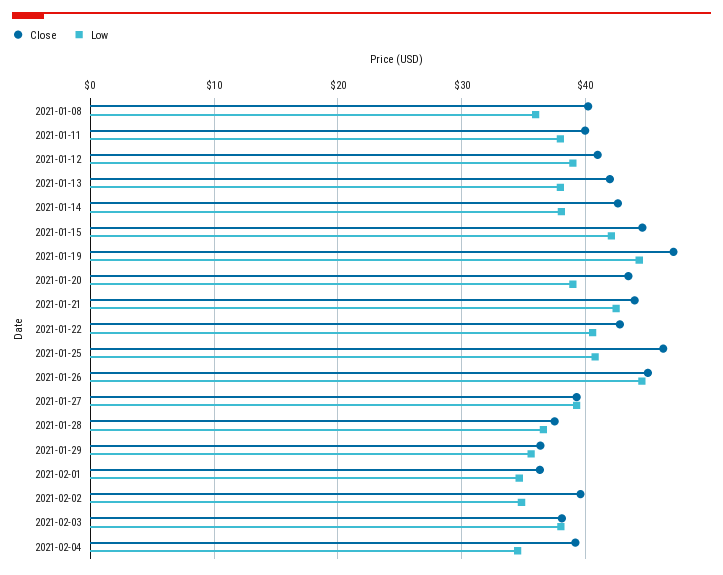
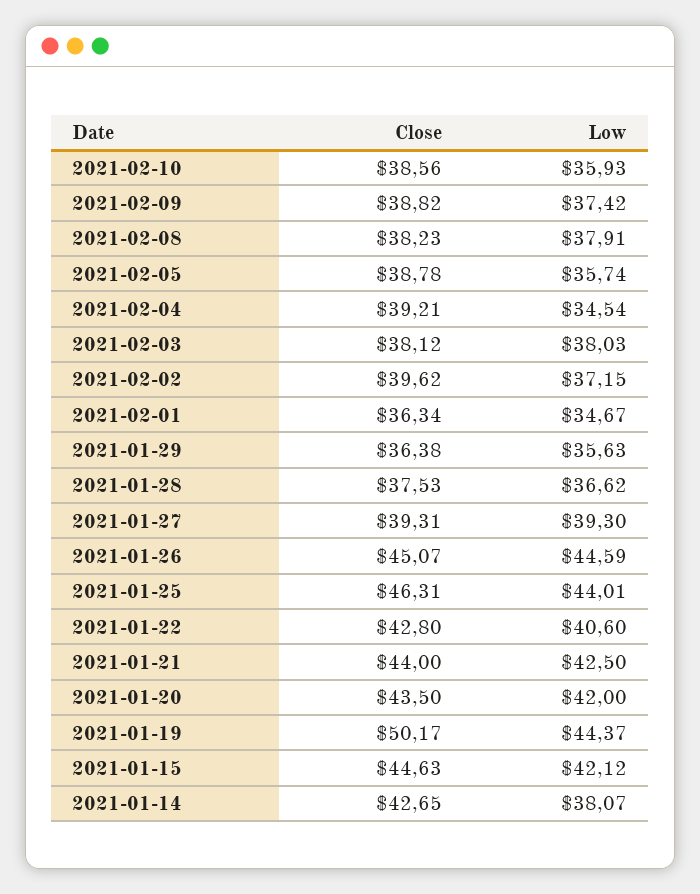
Close, 2021-01-08: 40 -> none
Low, 2021-01-08: 36 -> none
Close, 2021-01-11: 40 -> none
Low, 2021-01-11: 38 -> none
Close, 2021-01-12: 41 -> none
Low, 2021-01-12: 39 -> none
Close, 2021-01-13: 42 -> none
Low, 2021-01-13: 38 -> none
Close, 2021-01-19: 47 -> 50.17
Low, 2021-01-20: 39 -> 42
Low, 2021-01-25: 41 -> 44.01
Low, 2021-02-02: 35 -> 37.15
Close, 2021-02-10: none -> 38.56
Low, 2021-02-10: none -> 35.93
Close, 2021-02-09: none -> 38.82
Low, 2021-02-09: none -> 37.42
Close, 2021-02-08: none -> 38.23
Low, 2021-02-08: none -> 37.91
Close, 2021-02-05: none -> 38.78
Low, 2021-02-05: none -> 35.74

